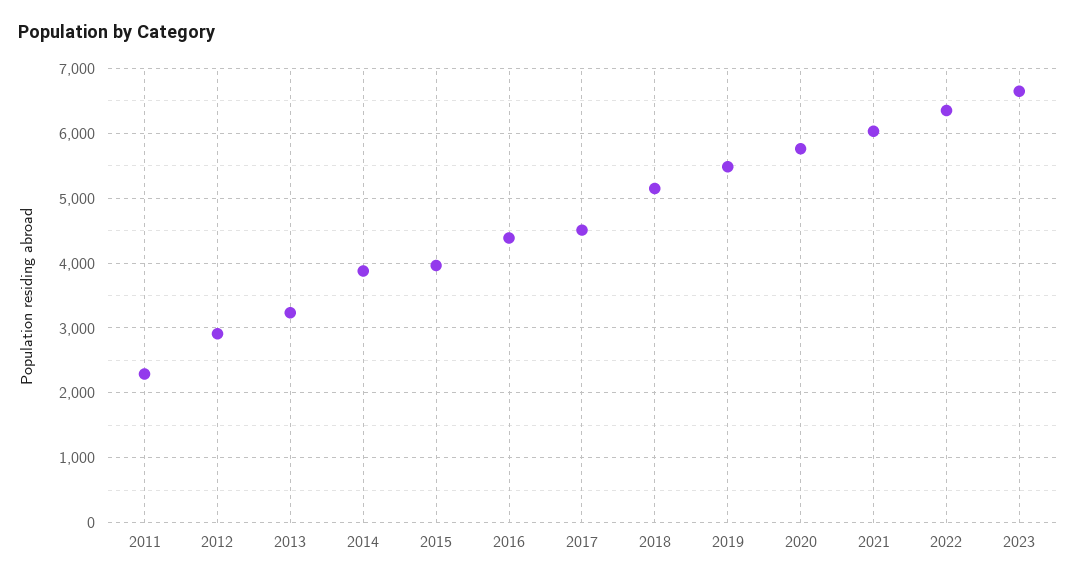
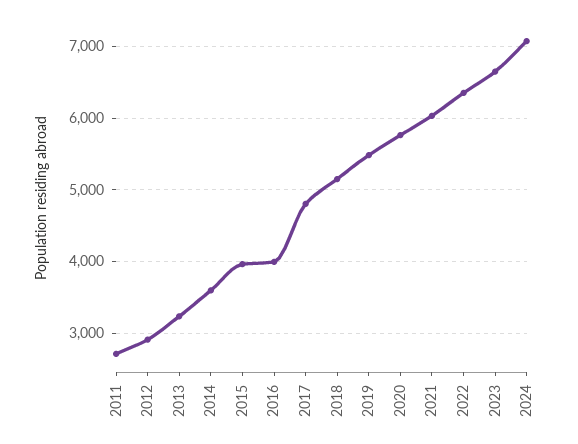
2011: 2300 -> 2700
2014: 3900 -> 3600
2016: 4400 -> 4000
2017: 4500 -> 4800
2024: none -> 7100

